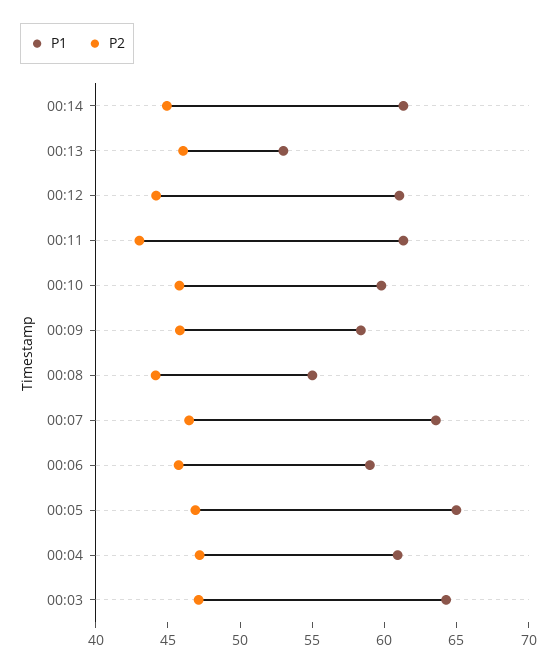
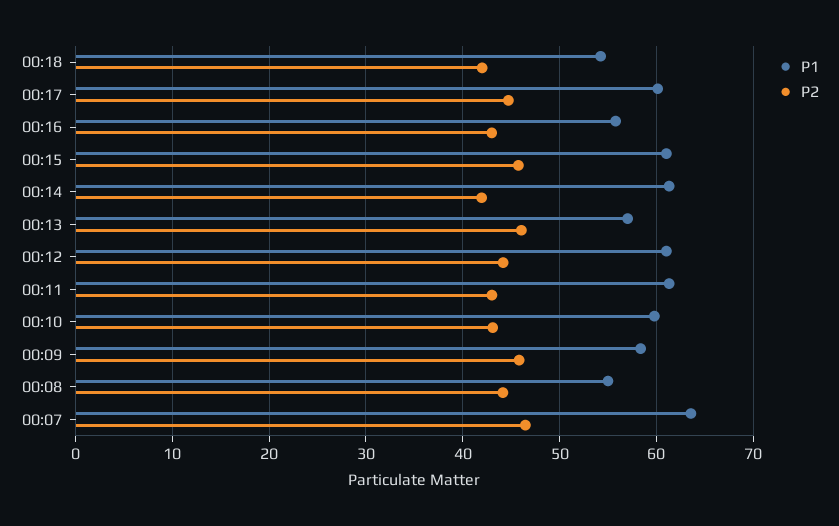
P2, 00:14: 45 -> 42
P1, 00:13: 53 -> 57
P2, 00:10: 46 -> 43
P1, 00:06: 59 -> none
P2, 00:06: 46 -> none
P1, 00:05: 65 -> none
P2, 00:05: 47 -> none
P1, 00:04: 61 -> none
P2, 00:04: 47 -> none
P1, 00:03: 64 -> none
P2, 00:03: 47 -> none
P1, 00:18: none -> 54
P2, 00:18: none -> 42
P1, 00:17: none -> 60
P2, 00:17: none -> 45
P1, 00:16: none -> 56
P2, 00:16: none -> 43
P1, 00:15: none -> 61
P2, 00:15: none -> 46

